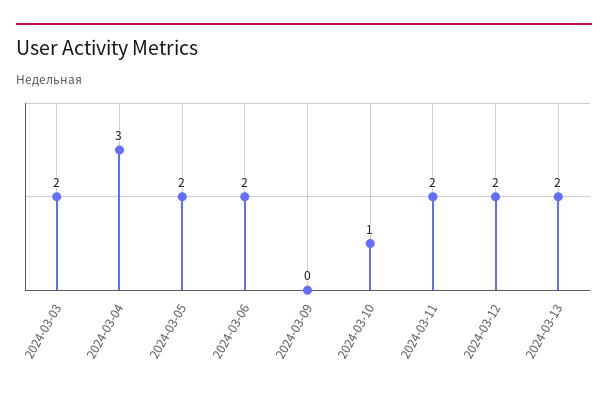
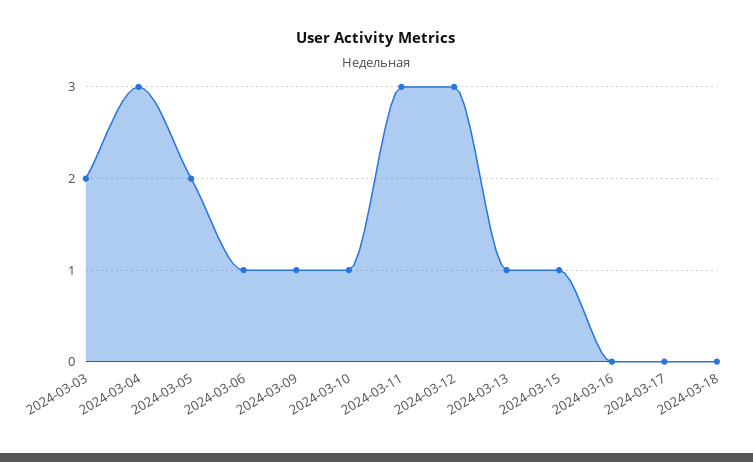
2024-03-06: 2 -> 1
2024-03-09: 0 -> 1
2024-03-11: 2 -> 3
2024-03-12: 2 -> 3
2024-03-13: 2 -> 1
2024-03-15: none -> 1
2024-03-16: none -> 0
2024-03-17: none -> 0
2024-03-18: none -> 0

